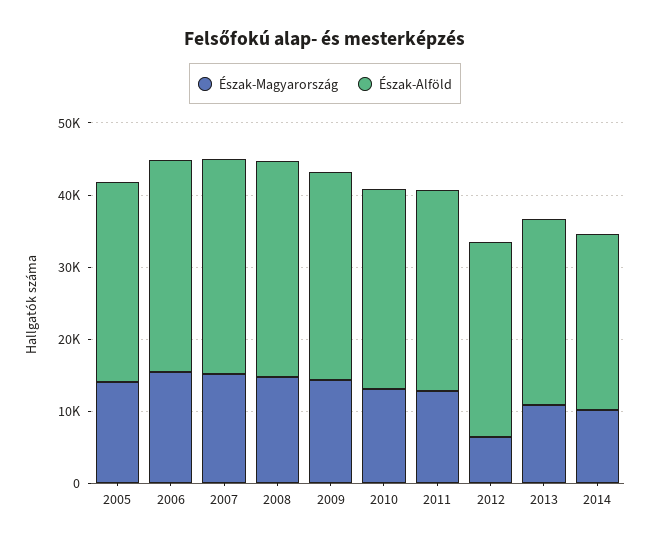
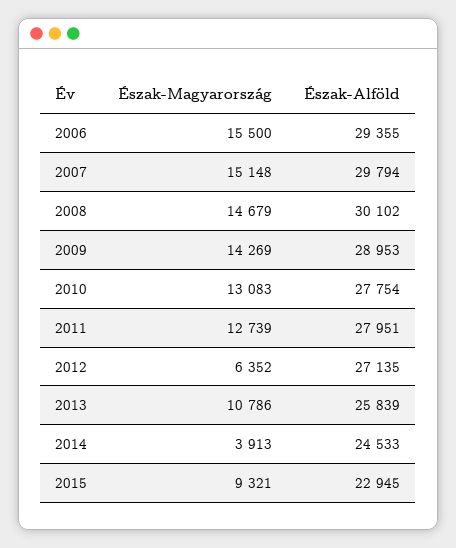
Észak-Magyarország, 2005: 14000 -> none
Észak-Alföld, 2005: 28000 -> none
Észak-Magyarország, 2014: 10000 -> 3913
Észak-Magyarország, 2015: none -> 9321
Észak-Alföld, 2015: none -> 22945

